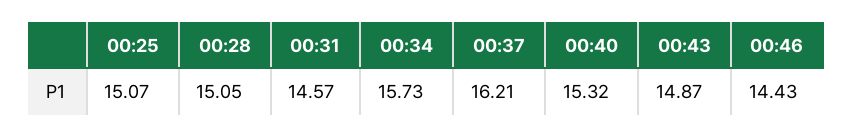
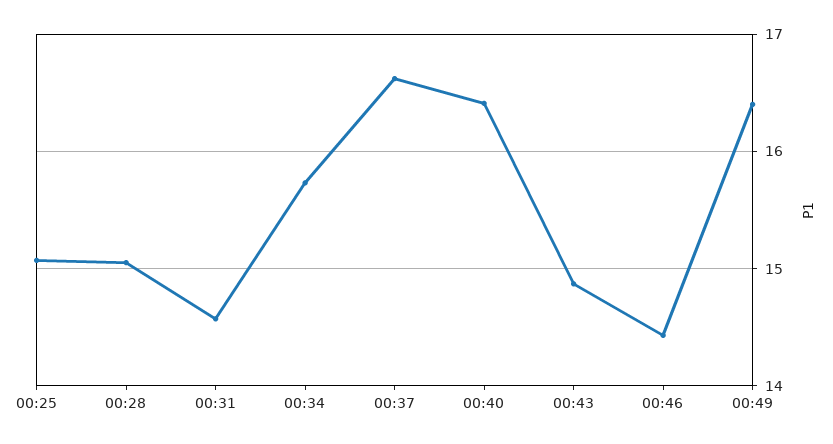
00:37: 16.21 -> 16.6
00:40: 15.32 -> 16.4
00:49: none -> 16.4

